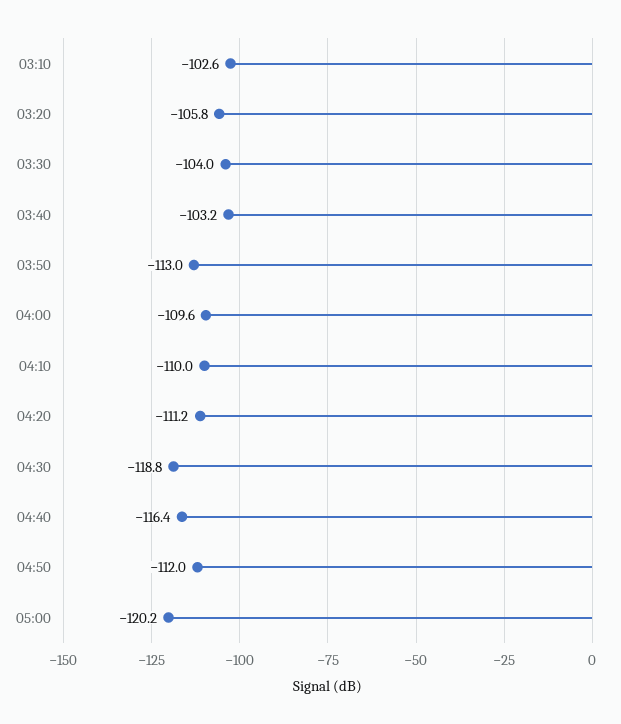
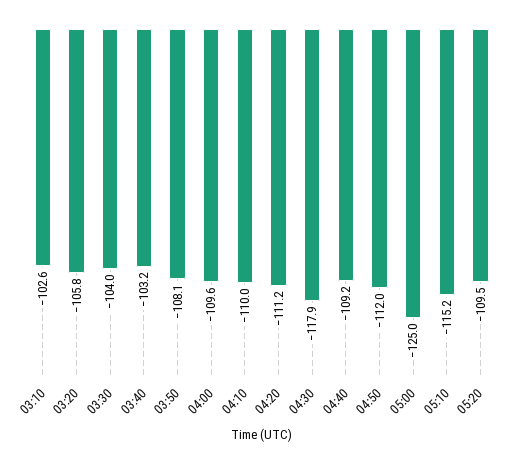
03:50: -113 -> -108.1
04:30: -118.8 -> -117.9
04:40: -116.4 -> -109.2
05:00: -120.2 -> -125
05:10: none -> -115.2
05:20: none -> -109.5

